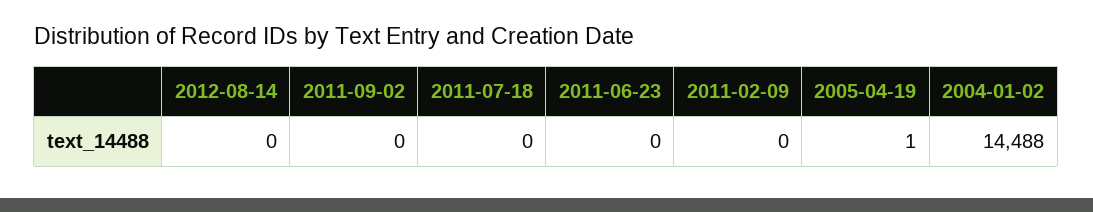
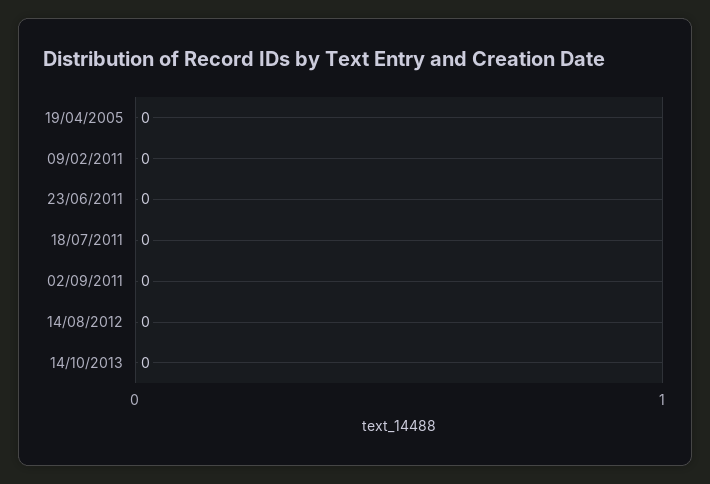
2005-04-19: 1 -> 0
2004-01-02: 14488 -> none
14/10/2013: none -> 0

